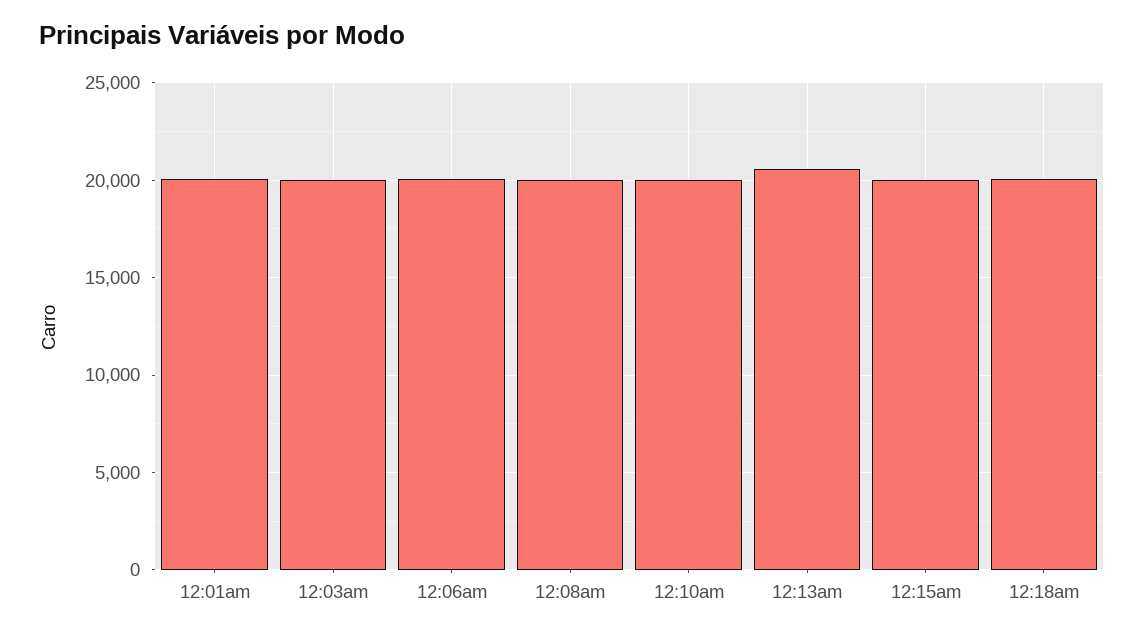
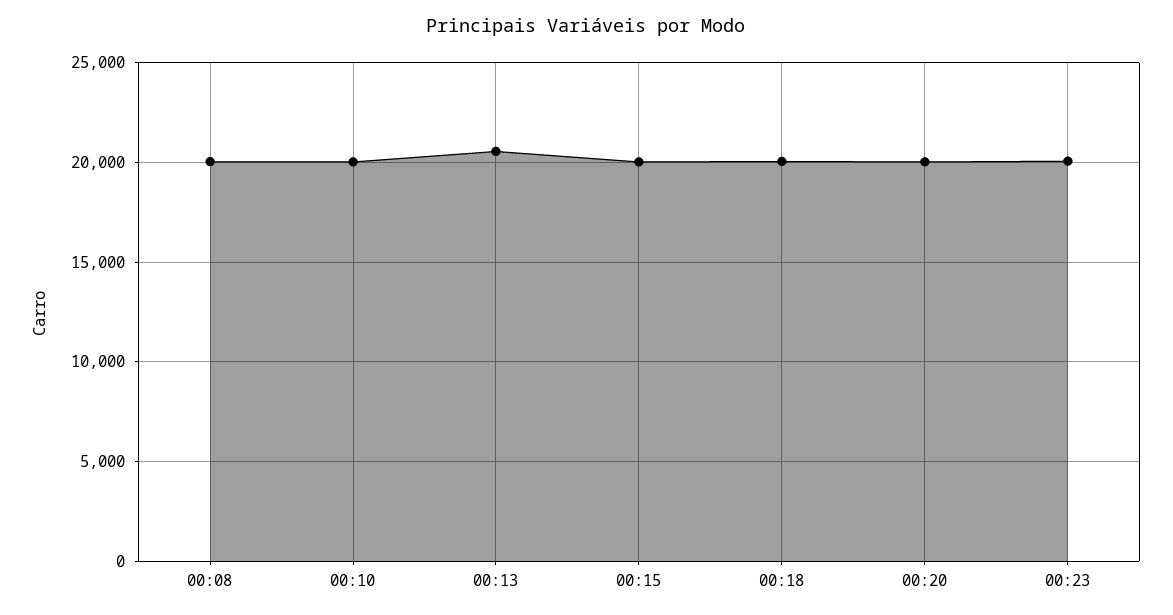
12:01am: 20000 -> none
12:03am: 20000 -> none
12:06am: 20000 -> none
00:20: none -> 20000
00:23: none -> 20000

